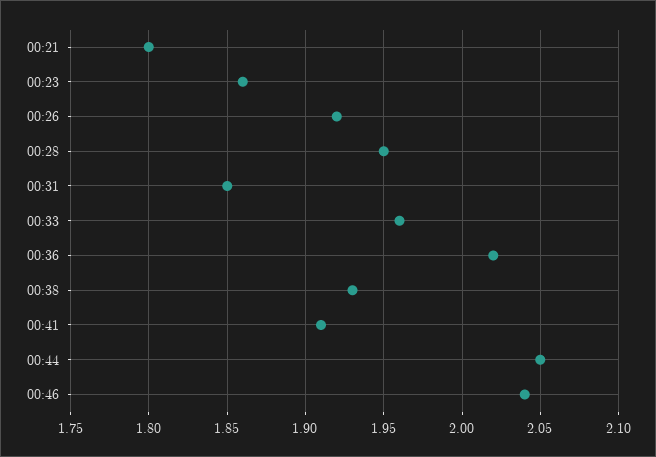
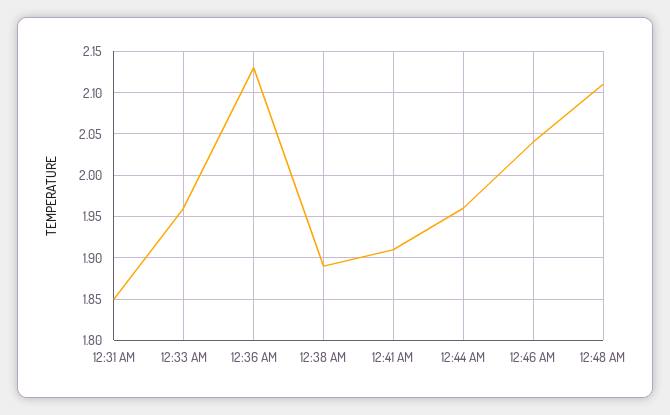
00:21: 1.8 -> none
00:23: 1.86 -> none
00:26: 1.92 -> none
00:28: 1.95 -> none
00:36: 2.02 -> 2.13
00:38: 1.93 -> 1.89
00:44: 2.05 -> 1.96
12:48 AM: none -> 2.11

